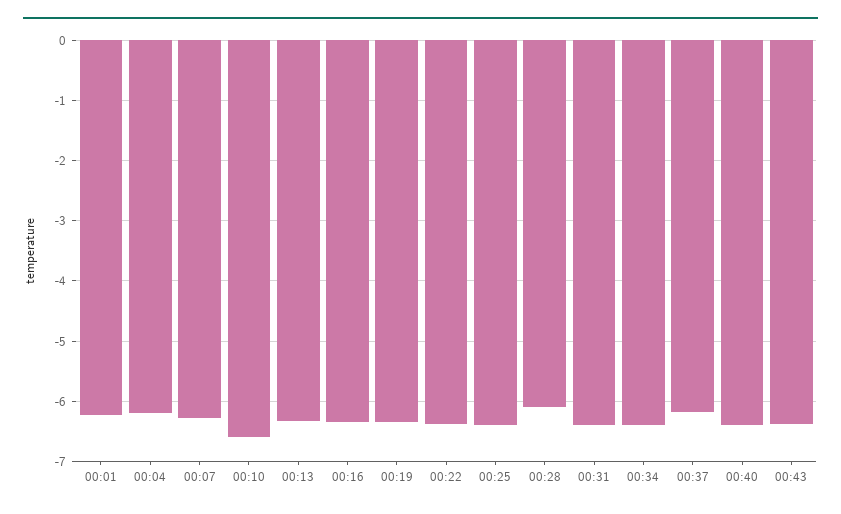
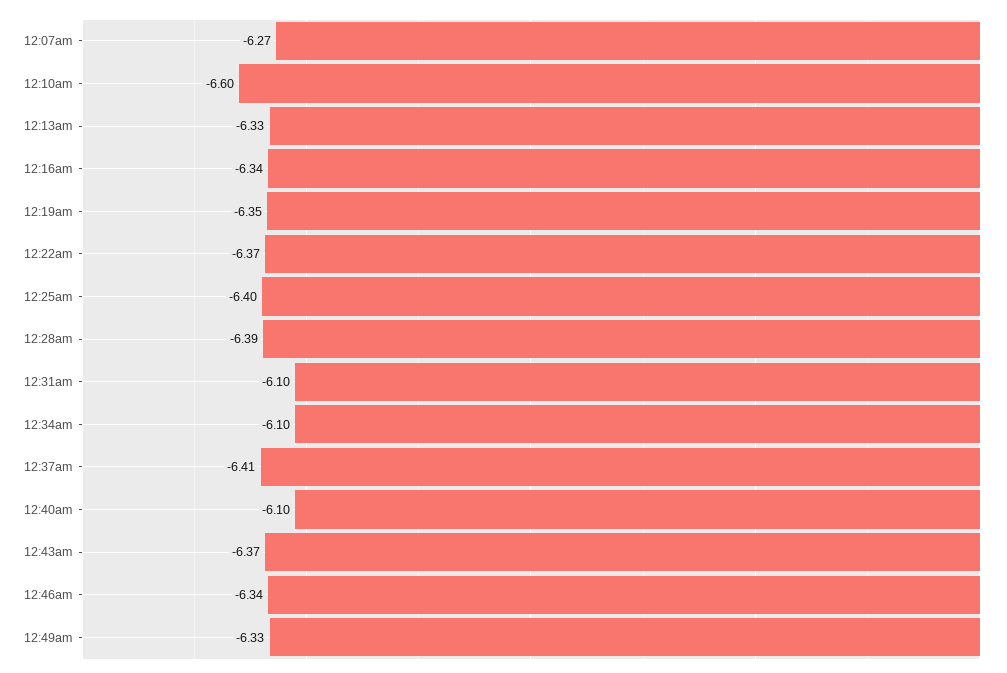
00:01: -6.2 -> none
00:04: -6.2 -> none
00:28: -6.1 -> -6.39
00:31: -6.4 -> -6.1
00:34: -6.4 -> -6.1
00:37: -6.2 -> -6.41
00:40: -6.4 -> -6.1
12:46am: none -> -6.34
12:49am: none -> -6.33

